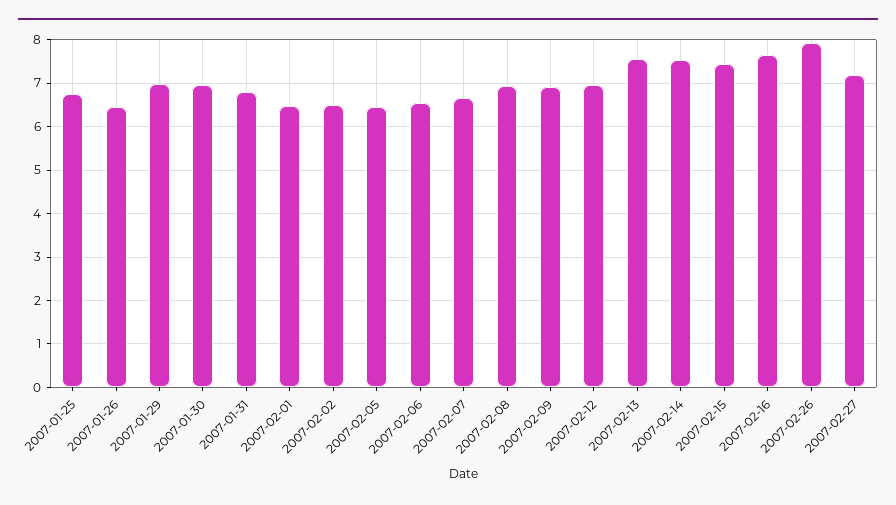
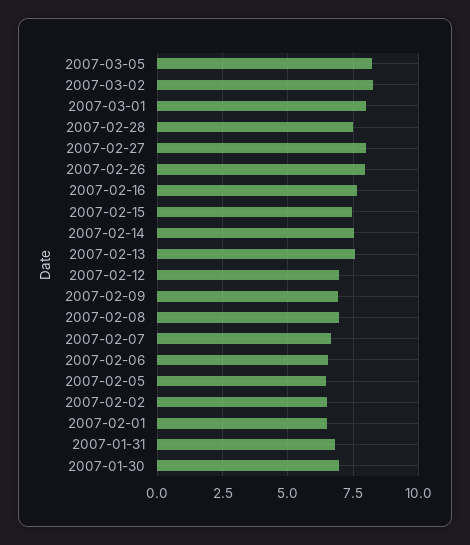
2007-01-25: 6.8 -> none
2007-01-26: 6.4 -> none
2007-01-29: 7 -> none
2007-02-27: 7.2 -> 8
2007-03-05: none -> 8.25
2007-03-02: none -> 8.25
2007-03-01: none -> 8
2007-02-28: none -> 7.5

